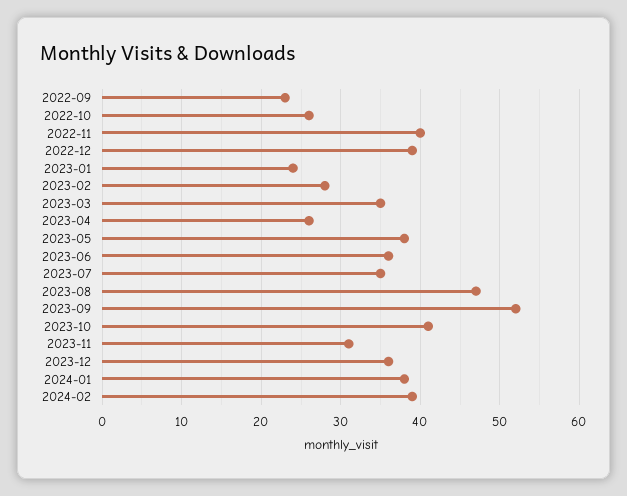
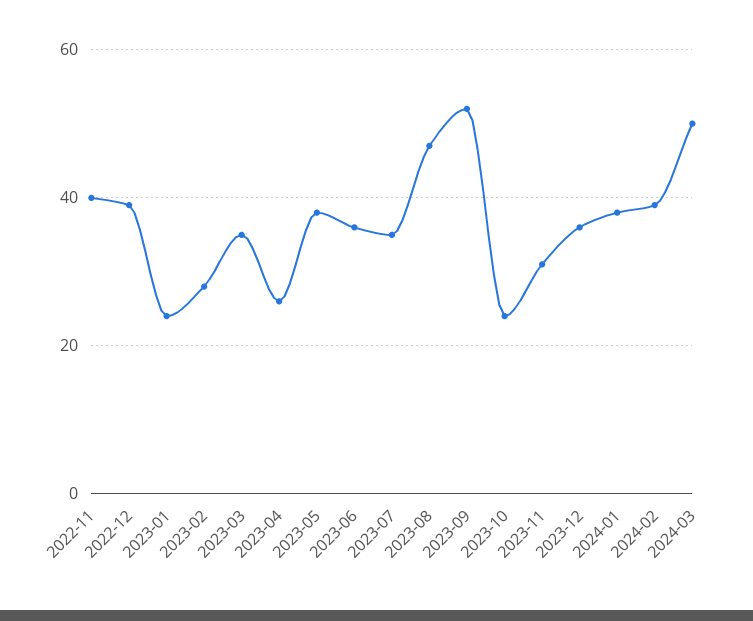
2022-09: 23 -> none
2022-10: 26 -> none
2023-10: 41 -> 25
2024-03: none -> 50

